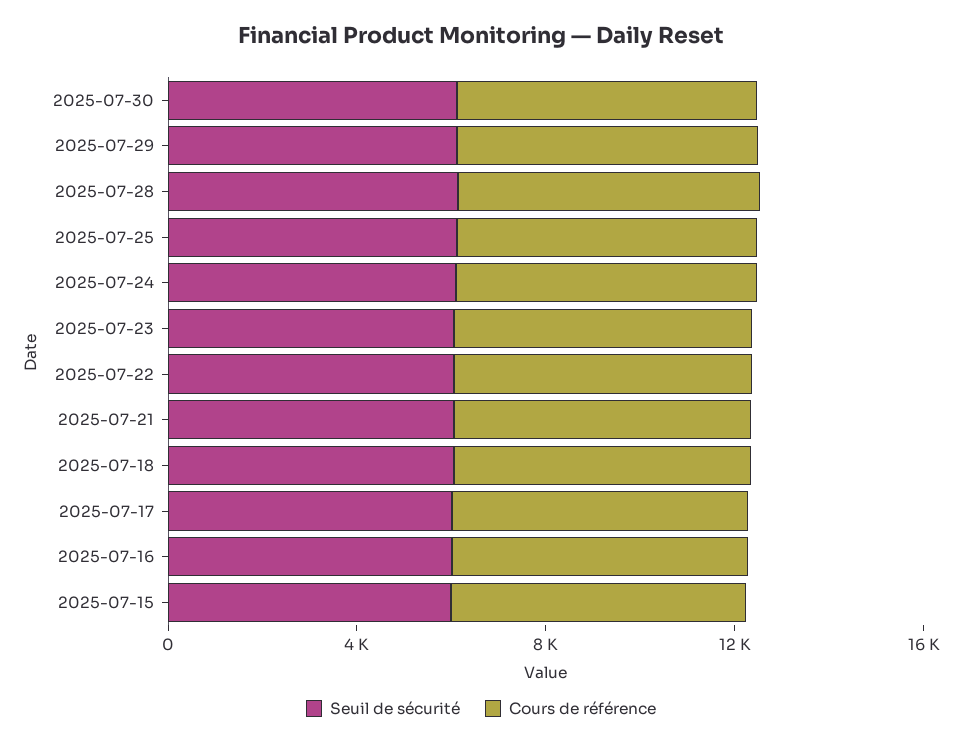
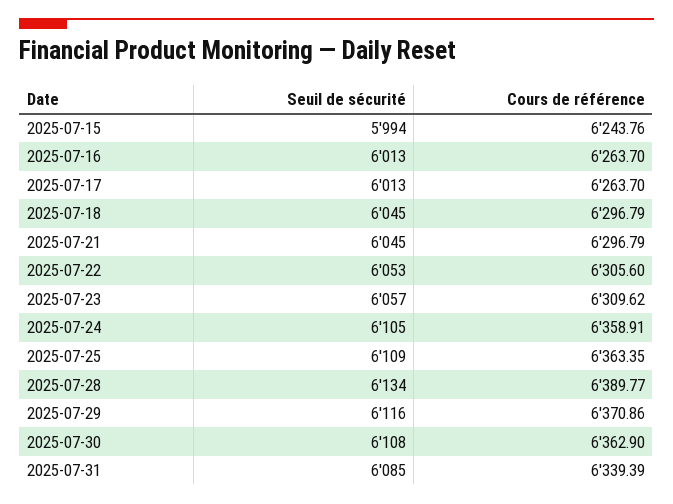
Seuil de sécurité, 2025-07-31: none -> 6085
Cours de référence, 2025-07-31: none -> 6339.39

